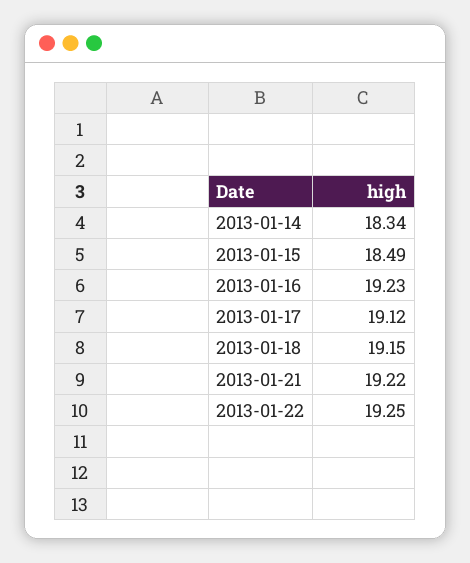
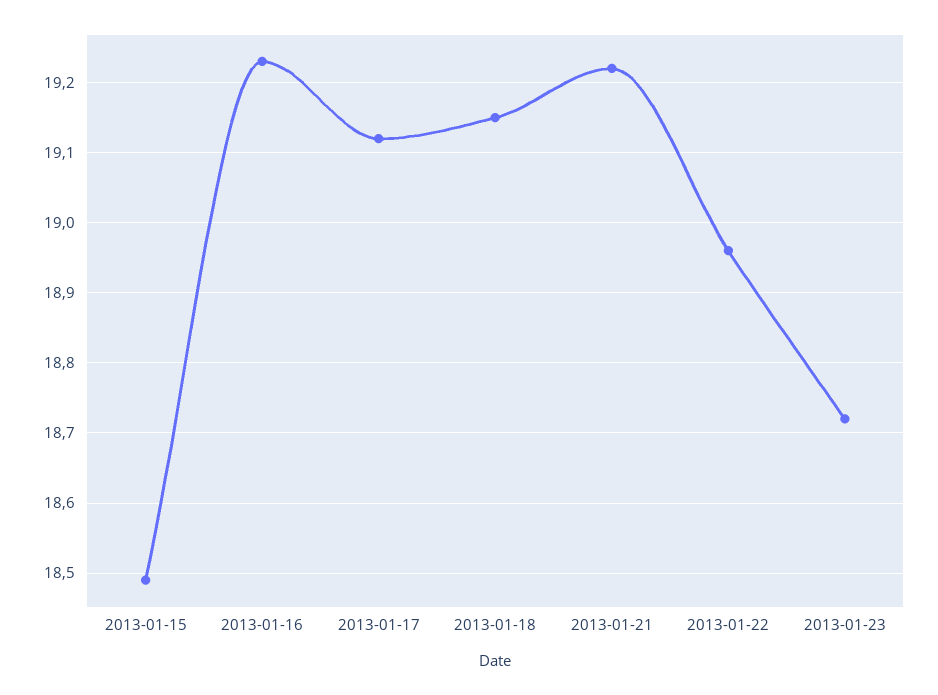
2013-01-14: 18.34 -> none
2013-01-22: 19.25 -> 18.96
2013-01-23: none -> 18.72

